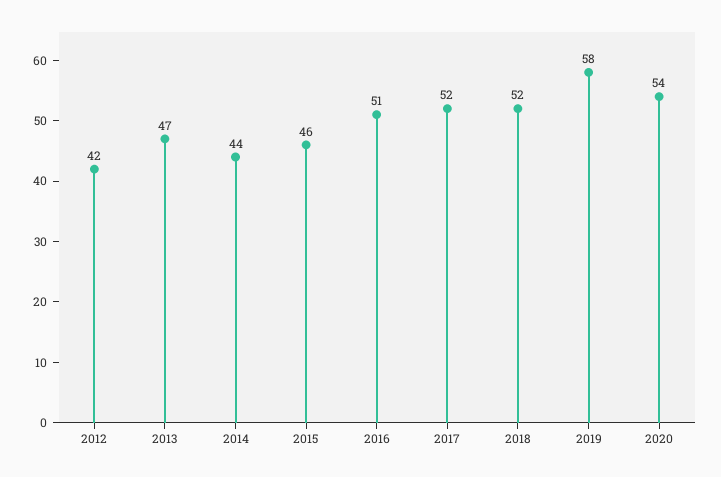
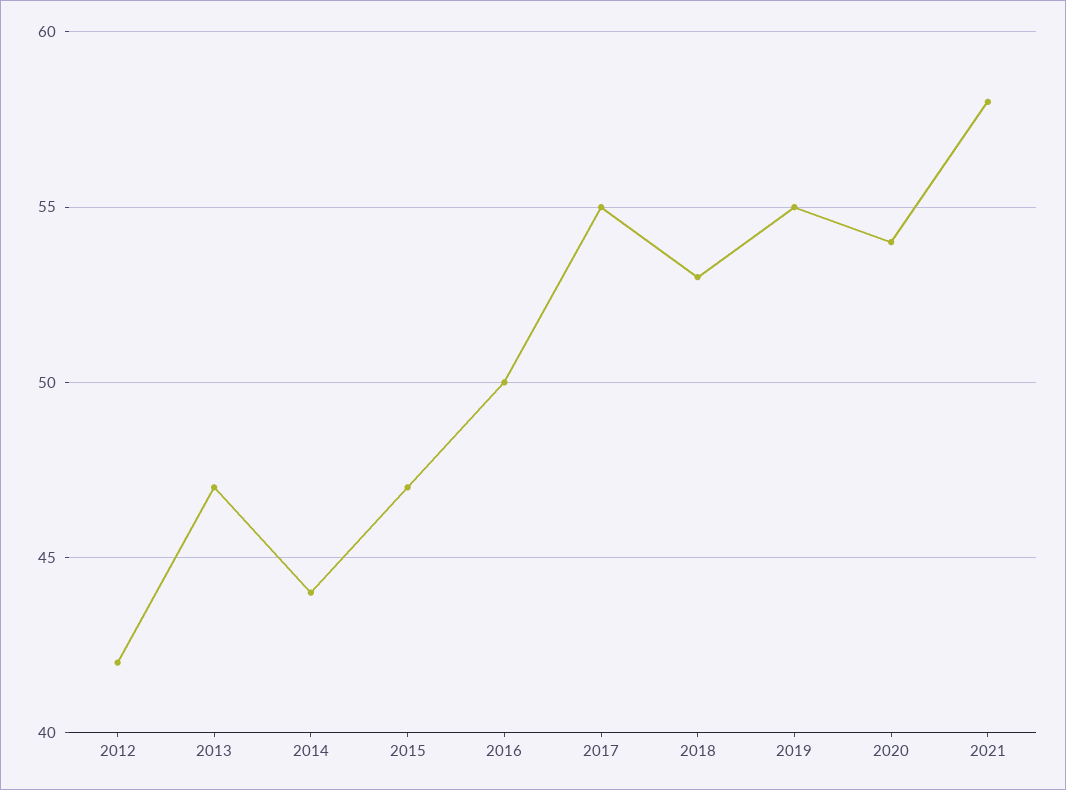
2015: 46 -> 47
2016: 51 -> 50
2017: 52 -> 55
2018: 52 -> 53
2019: 58 -> 55
2021: none -> 58

